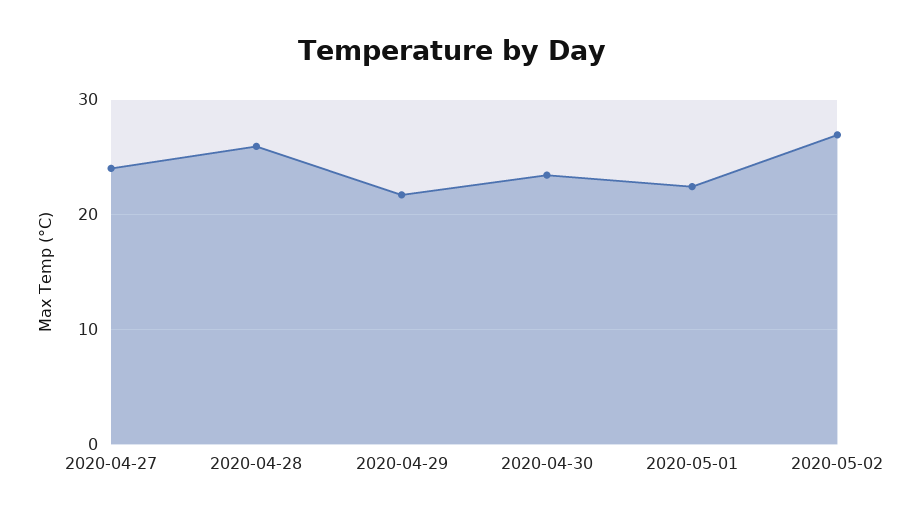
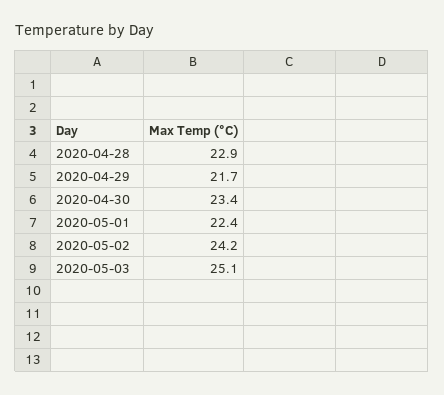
2020-04-27: 24 -> none
2020-04-28: 26 -> 22.9
2020-05-02: 27 -> 24.2
2020-05-03: none -> 25.1

